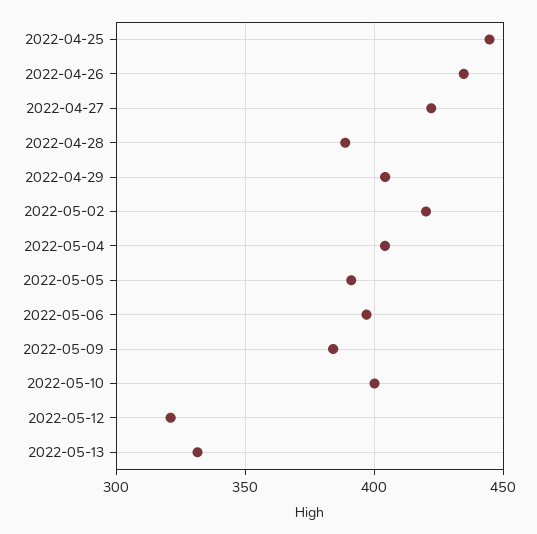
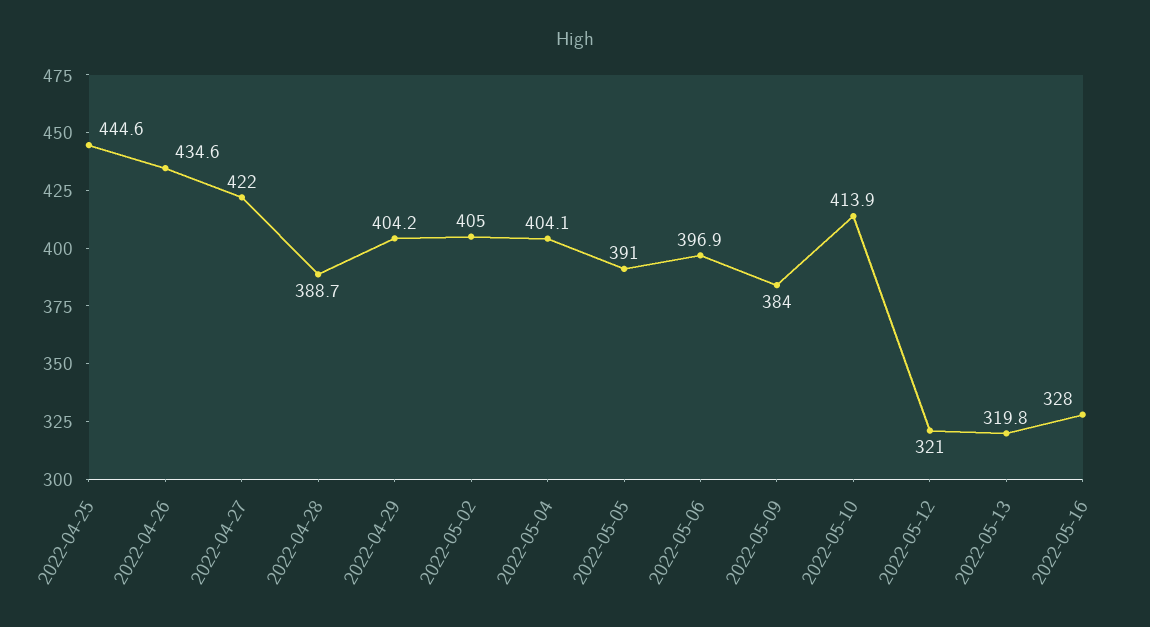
2022-05-02: 420 -> 405
2022-05-10: 400 -> 413.9
2022-05-13: 330 -> 319.8
2022-05-16: none -> 328

